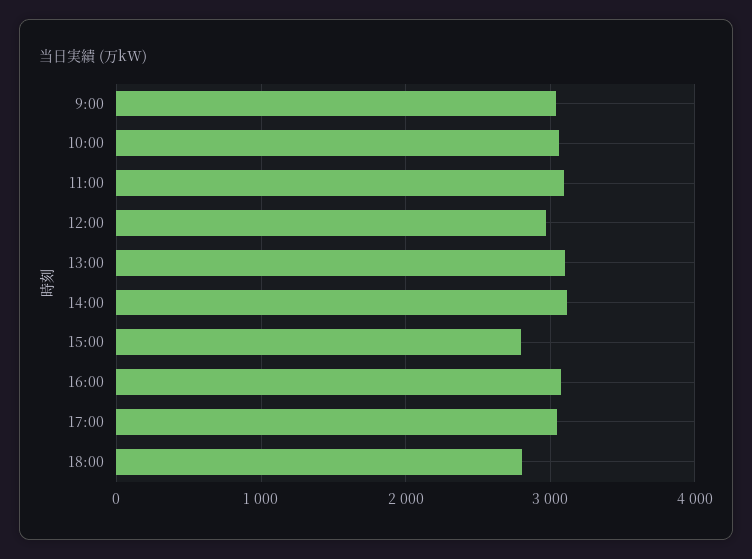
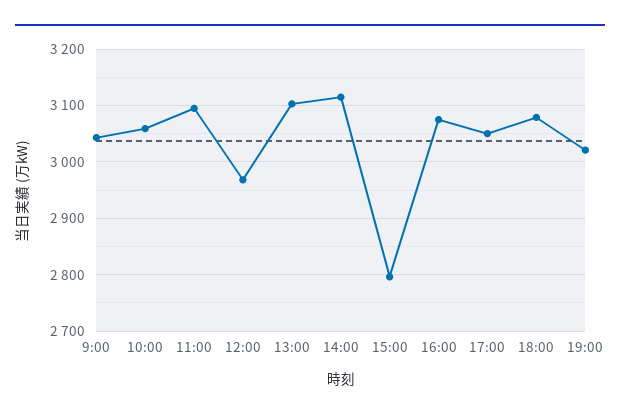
18:00: 2800 -> 3080
19:00: none -> 3020

